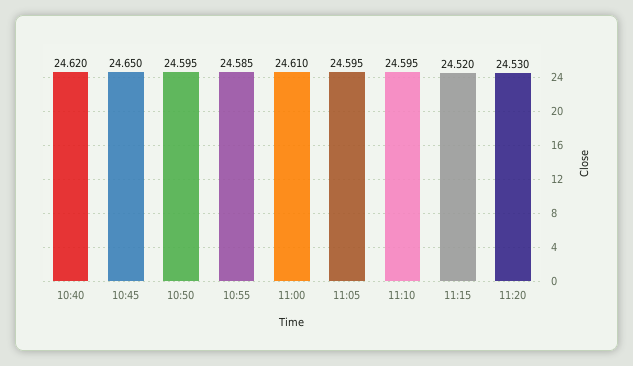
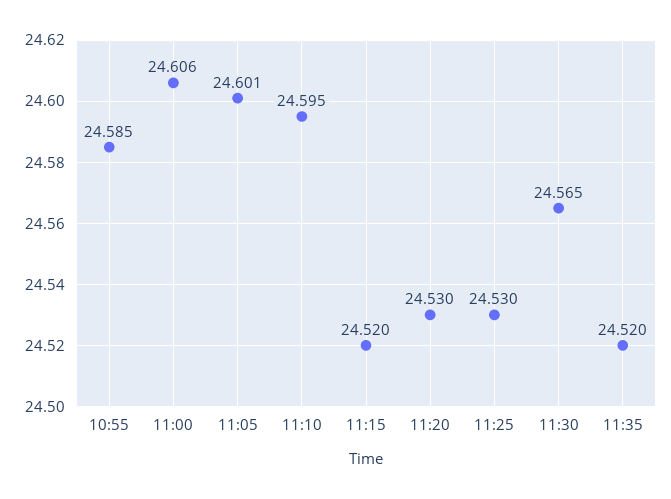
10:40: 24.62 -> none
10:45: 24.65 -> none
10:50: 24.595 -> none
11:00: 24.61 -> 24.606
11:05: 24.595 -> 24.601
11:25: none -> 24.53
11:30: none -> 24.565
11:35: none -> 24.52

